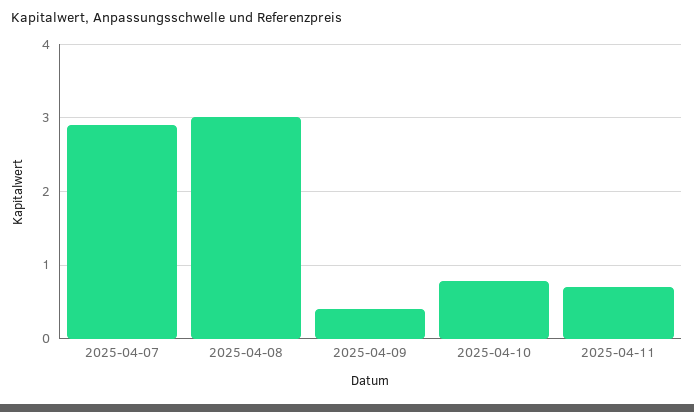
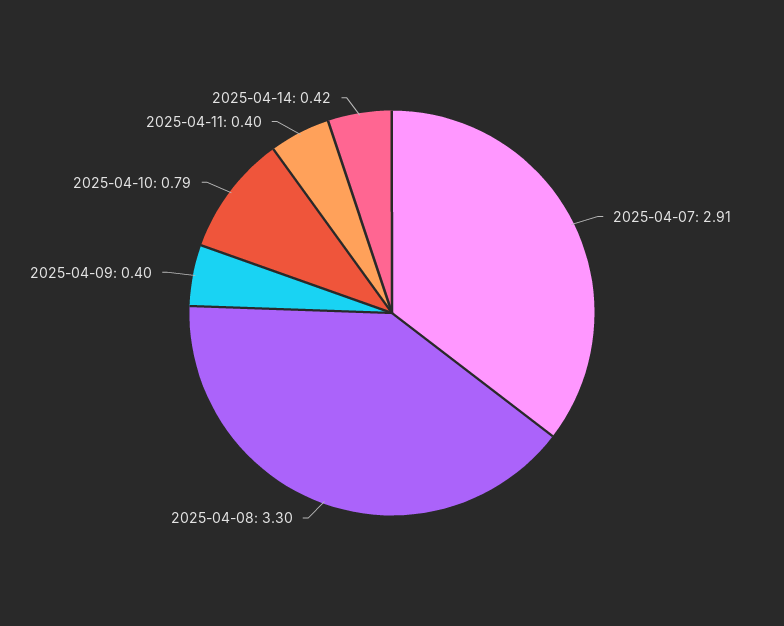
2025-04-08: 3 -> 3.3
2025-04-11: 0.7 -> 0.4
2025-04-14: none -> 0.42

